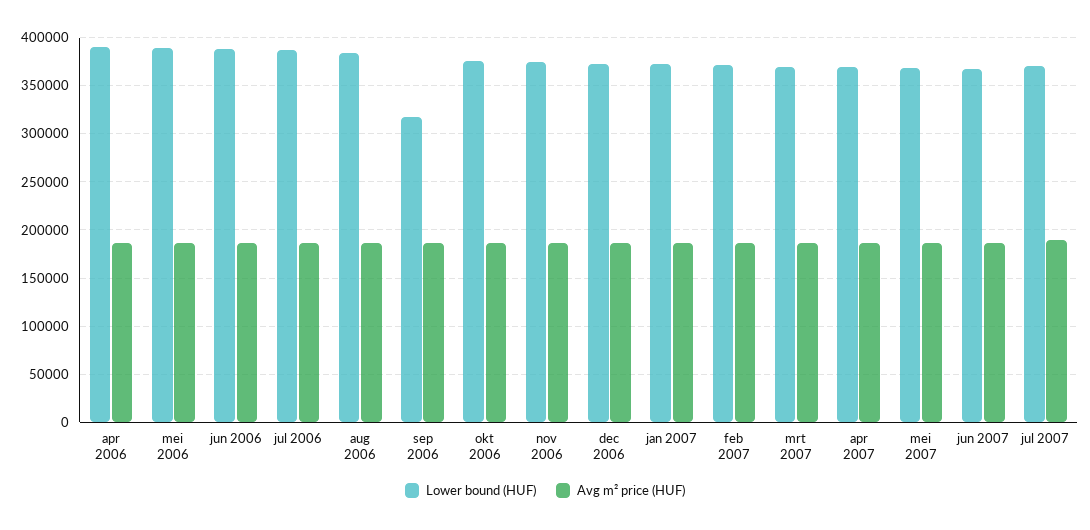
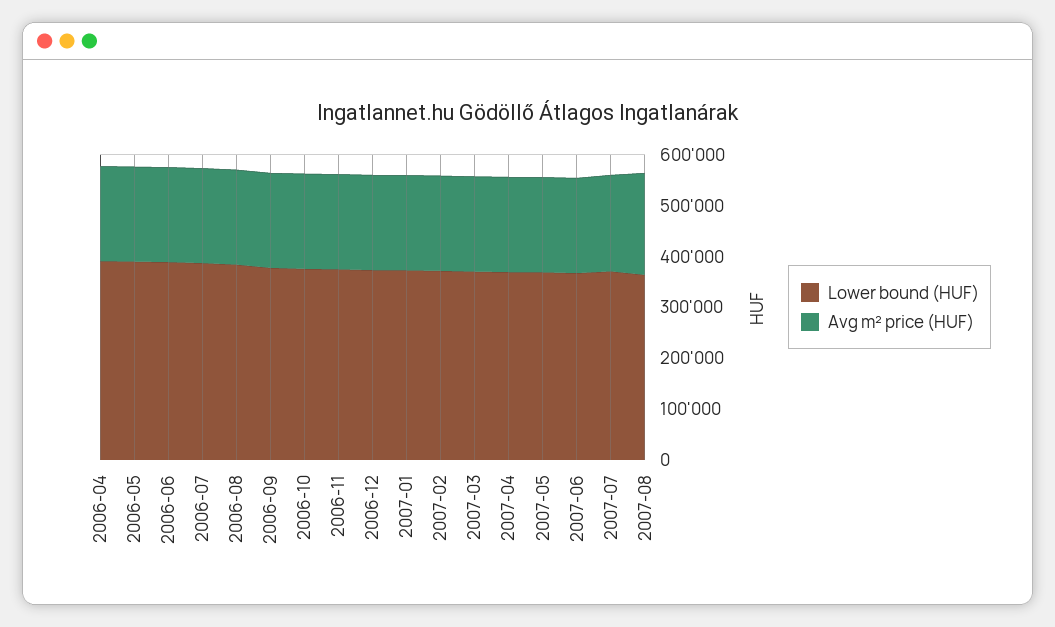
Lower bound (HUF), sep 2006: 320000 -> 380000
Lower bound (HUF), 2007-08: none -> 360000
Avg m² price (HUF), 2007-08: none -> 200000

